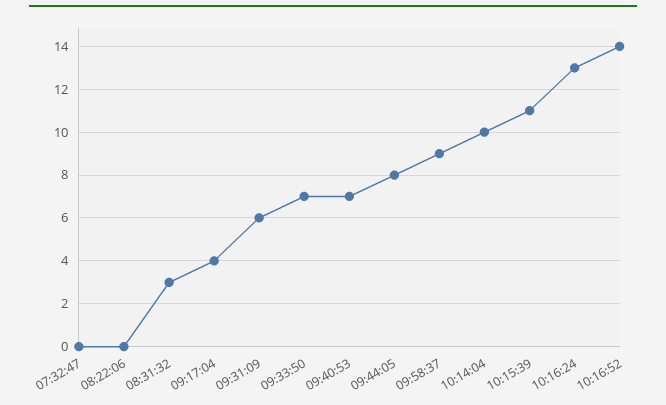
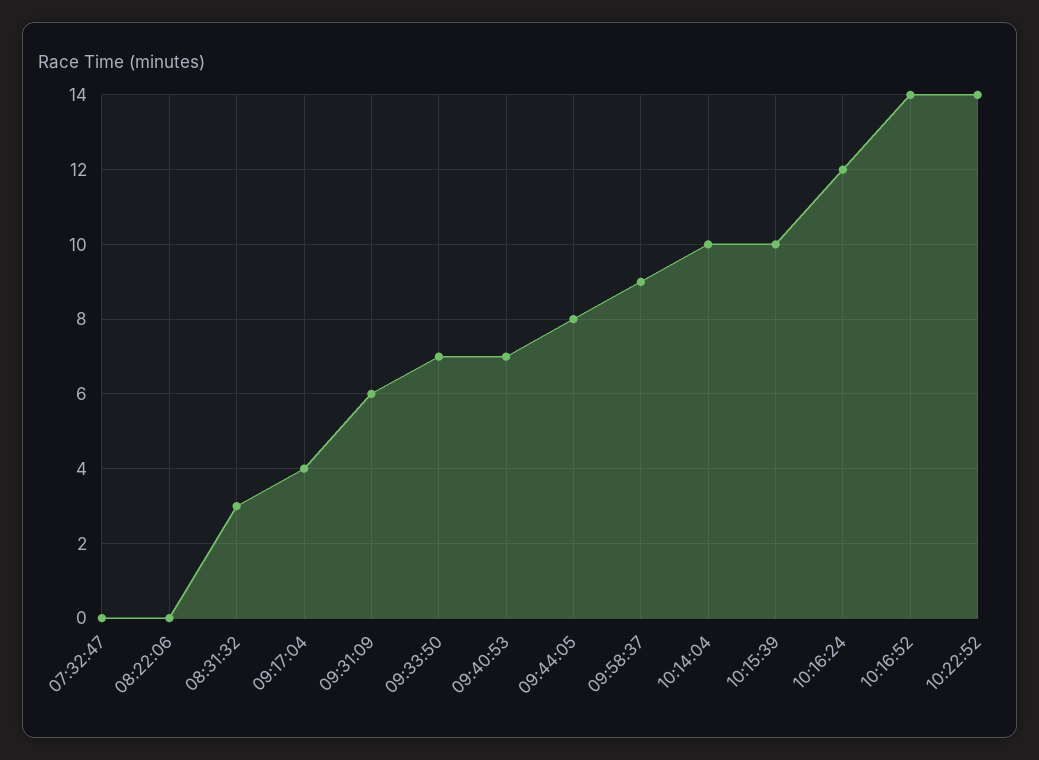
10:15:39: 11 -> 10
10:16:24: 13 -> 12
10:22:52: none -> 14

